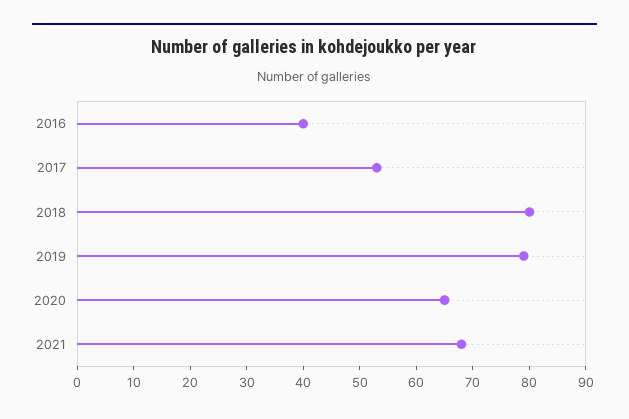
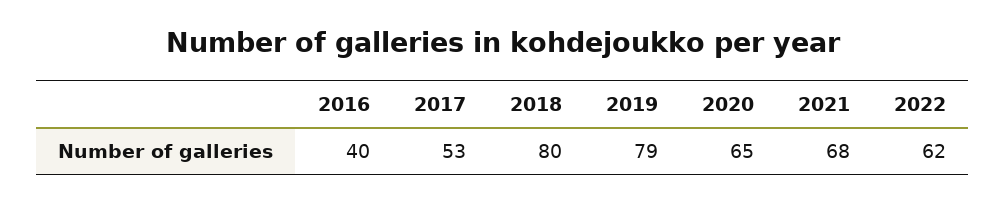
2022: none -> 62

